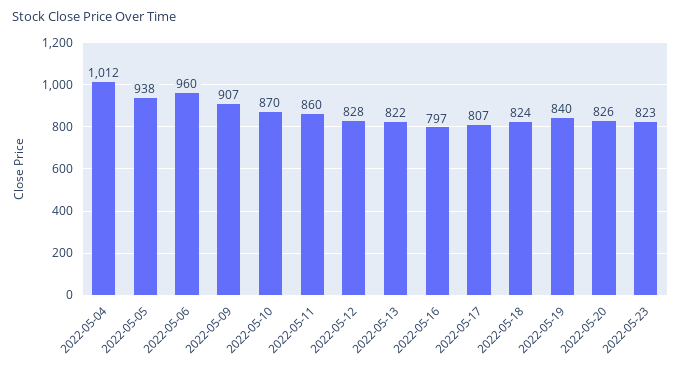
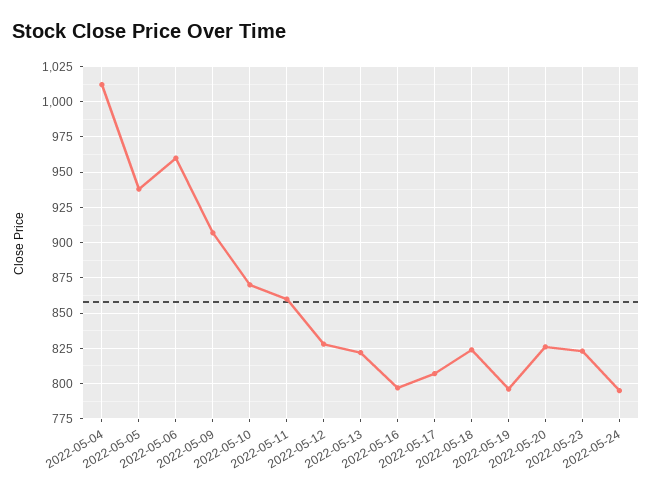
2022-05-19: 840 -> 795
2022-05-24: none -> 795

